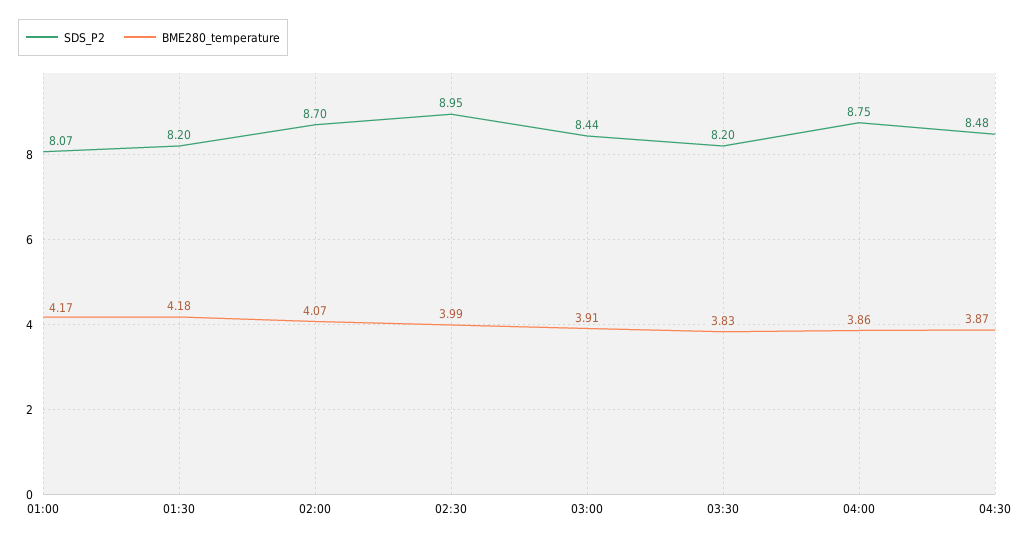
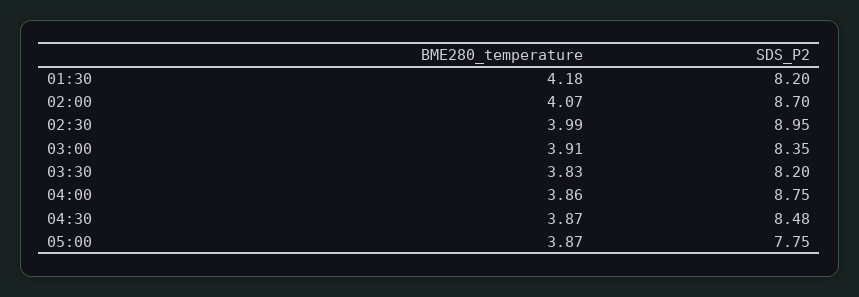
SDS_P2, 01:00: 8.07 -> none
BME280_temperature, 01:00: 4.17 -> none
SDS_P2, 03:00: 8.44 -> 8.35
BME280_temperature, 05:00: none -> 3.87
SDS_P2, 05:00: none -> 7.75

